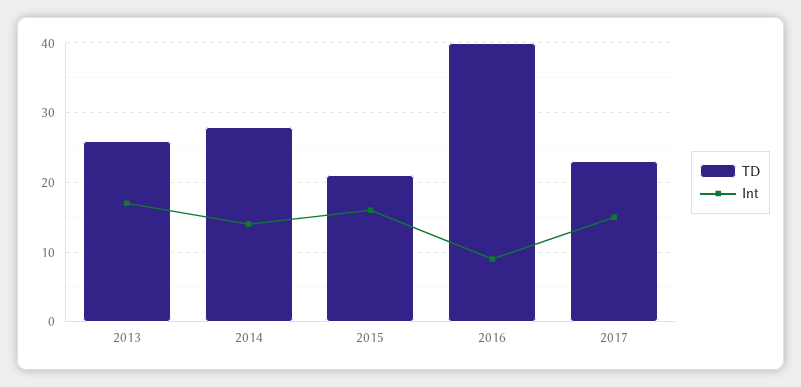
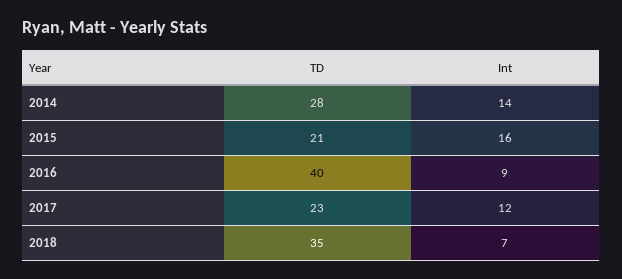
TD, 2013: 26 -> none
Int, 2013: 17 -> none
Int, 2017: 15 -> 12
TD, 2018: none -> 35
Int, 2018: none -> 7

